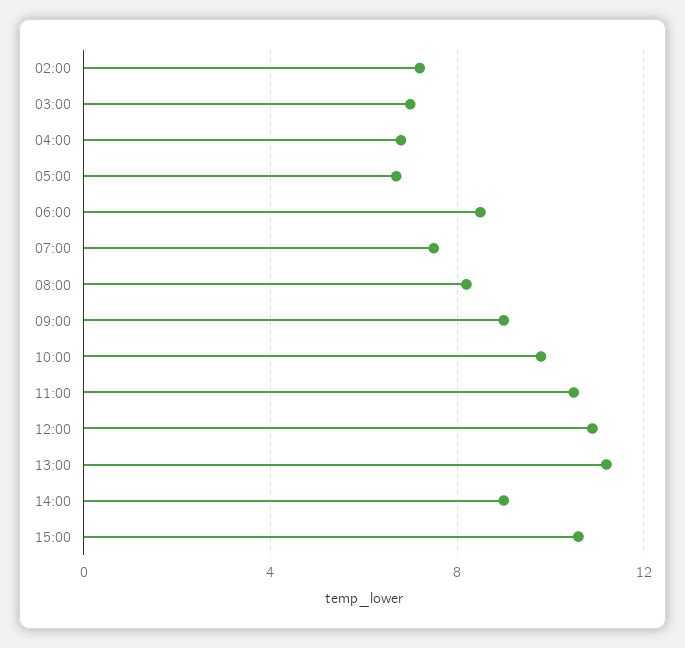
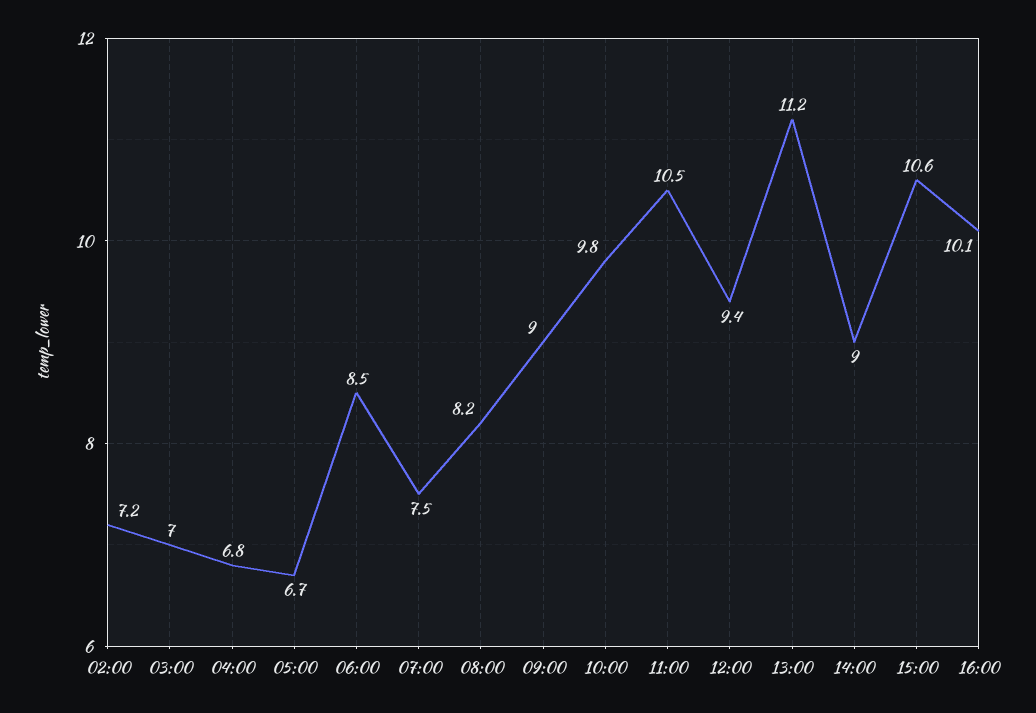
12:00: 11 -> 9.4
16:00: none -> 10.1

